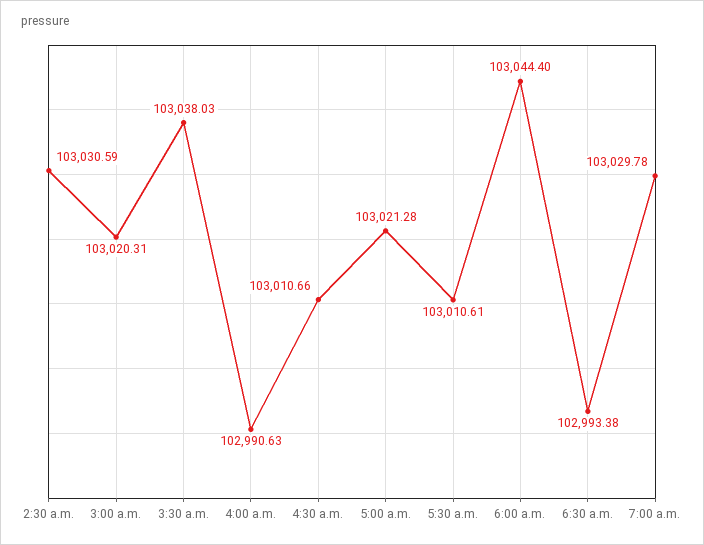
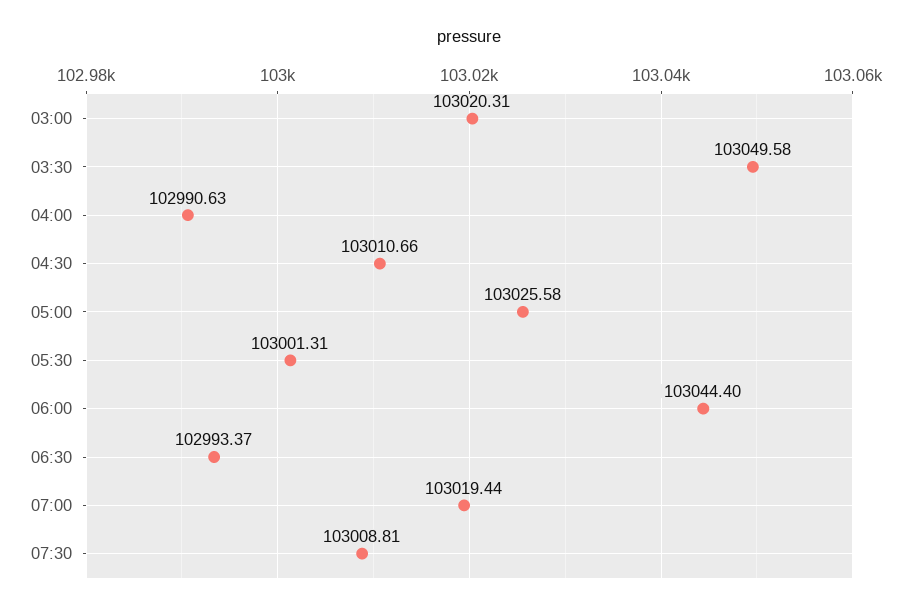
2:30 a.m.: 103030.59 -> none
3:30 a.m.: 103038.03 -> 103049.58
5:00 a.m.: 103021.28 -> 103025.58
5:30 a.m.: 103010.61 -> 103001.31
6:30 a.m.: 102993.38 -> 102993.37
7:00 a.m.: 103029.78 -> 103019.44
07:30: none -> 103008.81

